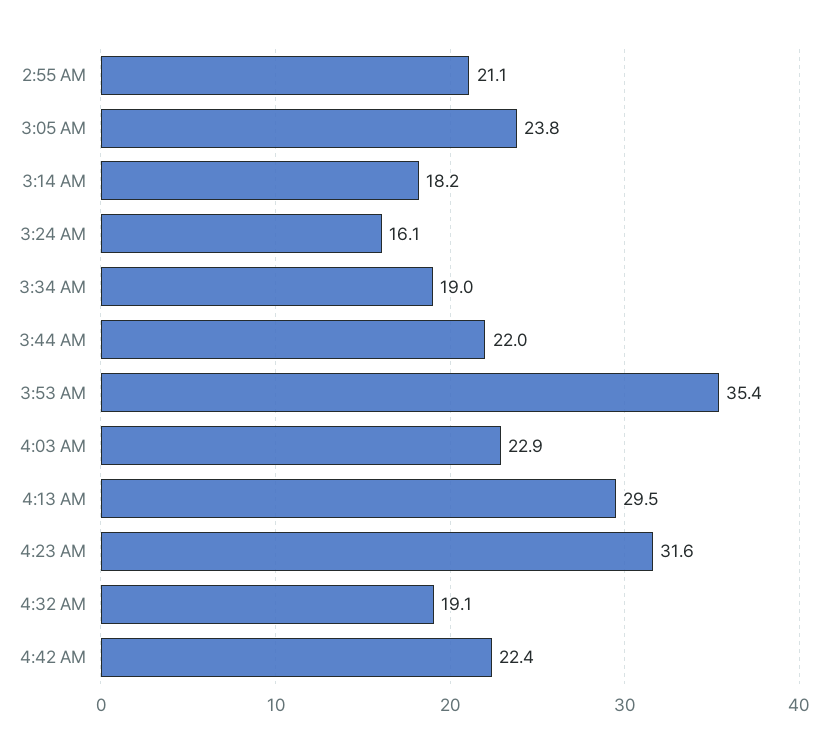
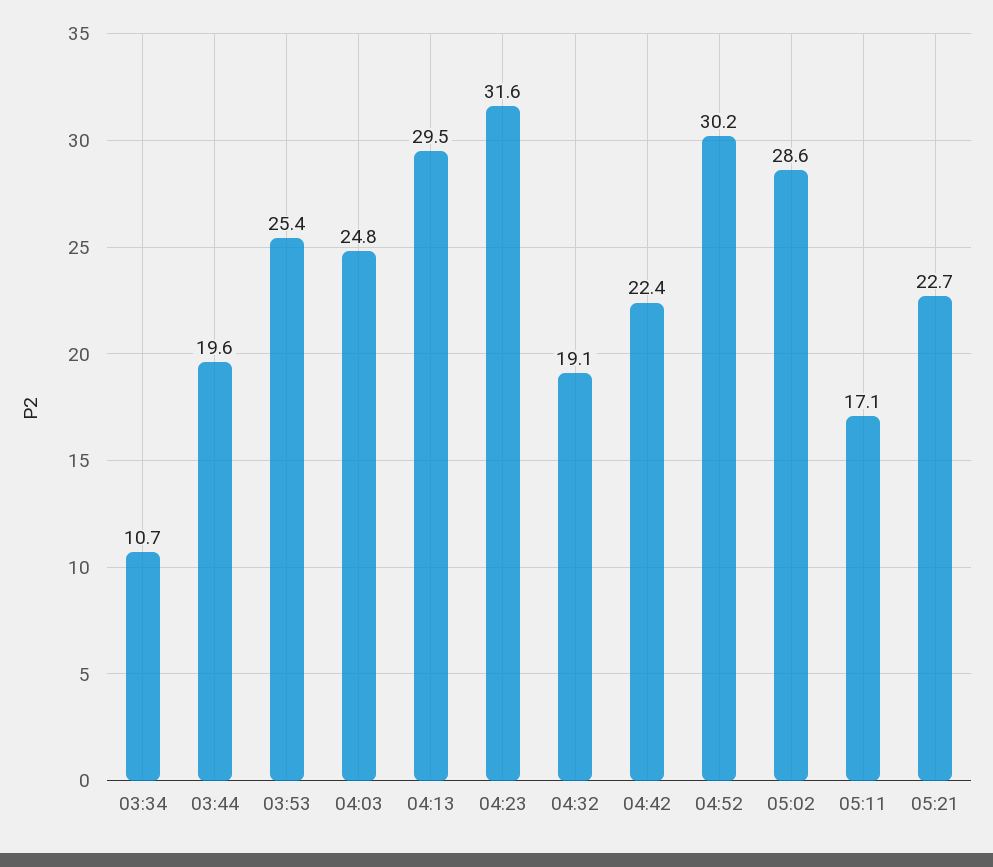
2:55 AM: 21.1 -> none
3:05 AM: 23.8 -> none
3:14 AM: 18.2 -> none
3:24 AM: 16.1 -> none
3:34 AM: 19 -> 10.7
3:44 AM: 22 -> 19.6
3:53 AM: 35.4 -> 25.4
4:03 AM: 22.9 -> 24.8
04:52: none -> 30.2
05:02: none -> 28.6
05:11: none -> 17.1
05:21: none -> 22.7

